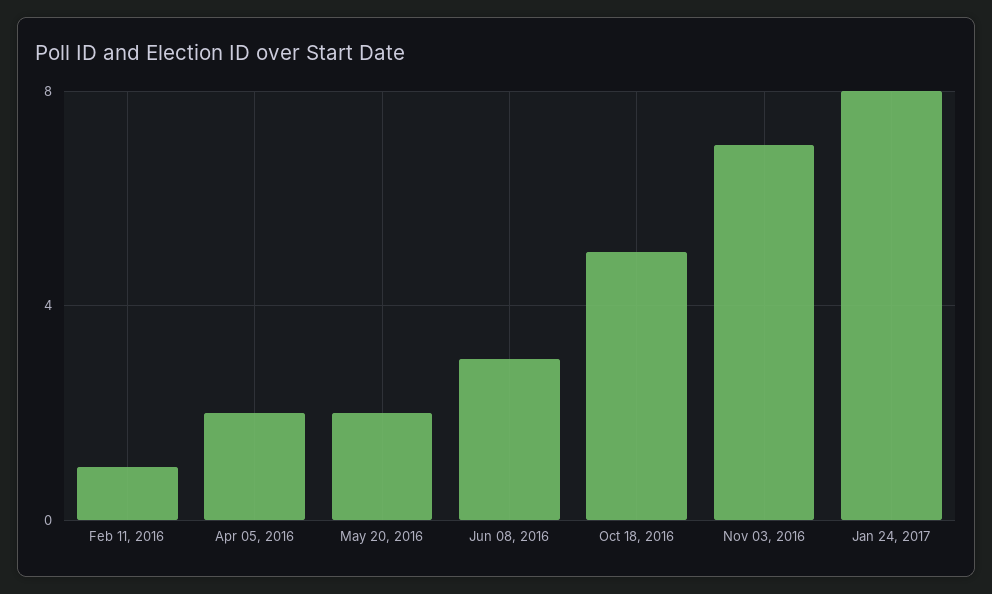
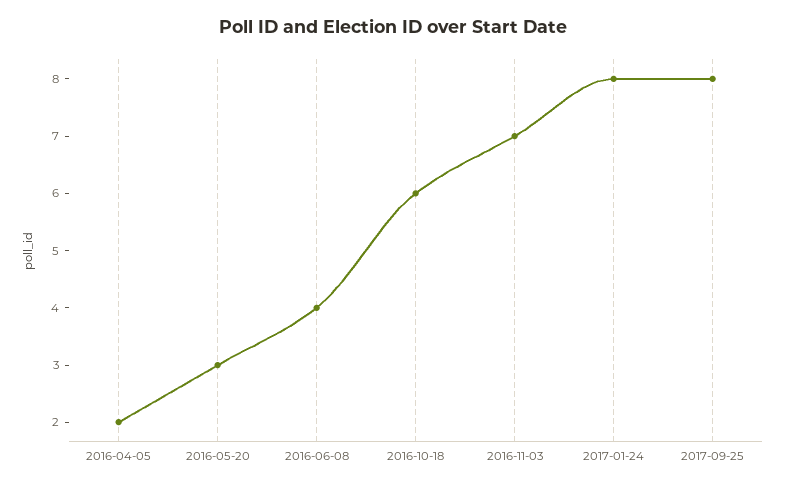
Feb 11, 2016: 1 -> none
May 20, 2016: 2 -> 3
Jun 08, 2016: 3 -> 4
Oct 18, 2016: 5 -> 6
2017-09-25: none -> 8

